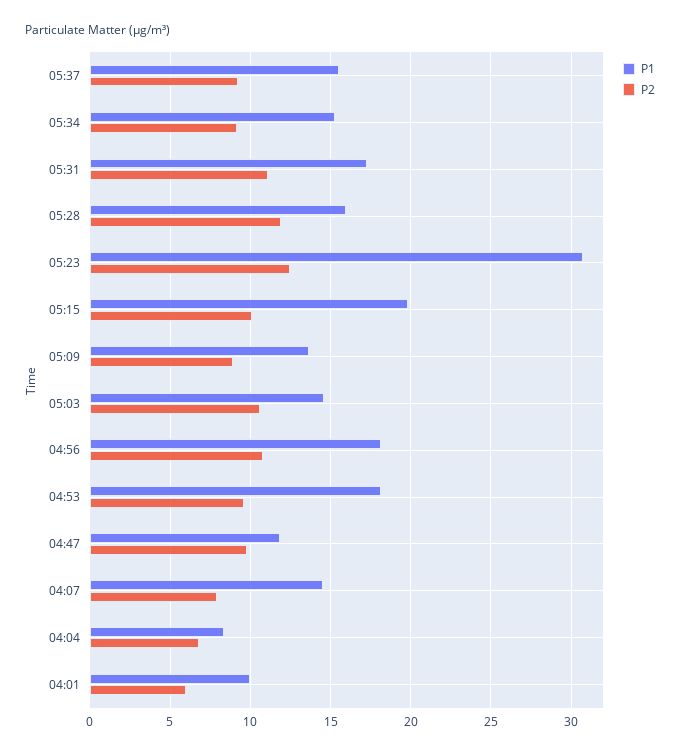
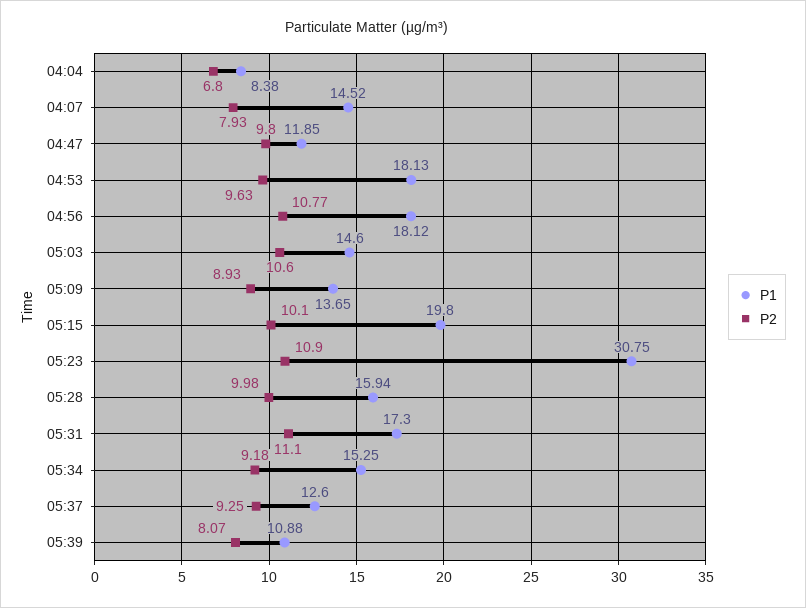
P1, 05:37: 15.5 -> 12.6
P2, 05:28: 12 -> 9.98
P2, 05:23: 12.5 -> 10.9
P1, 04:01: 10 -> none
P2, 04:01: 6 -> none
P1, 05:39: none -> 10.88
P2, 05:39: none -> 8.07

